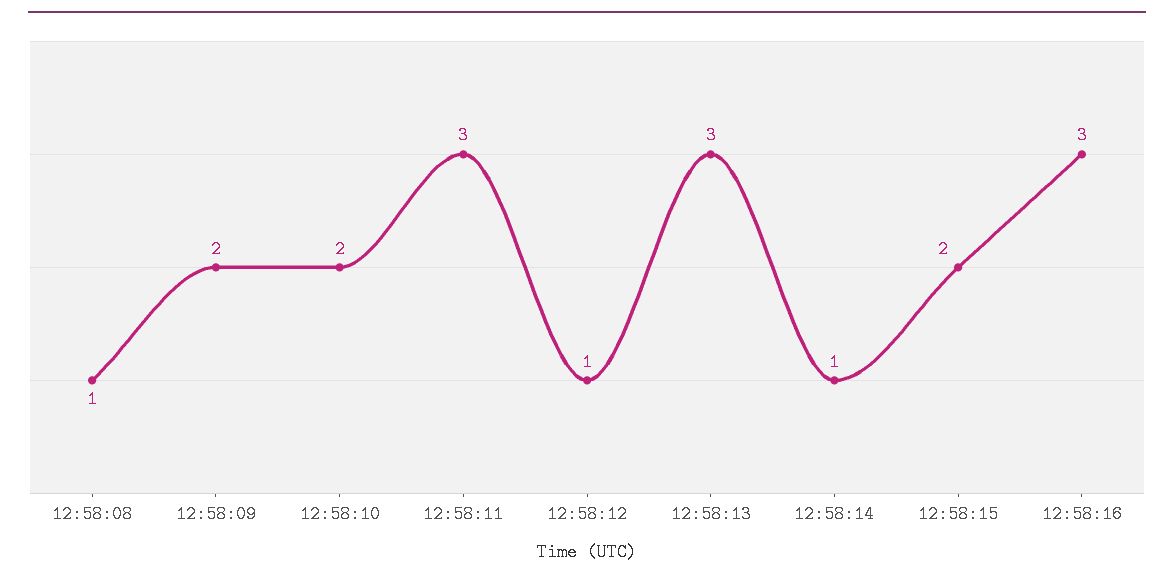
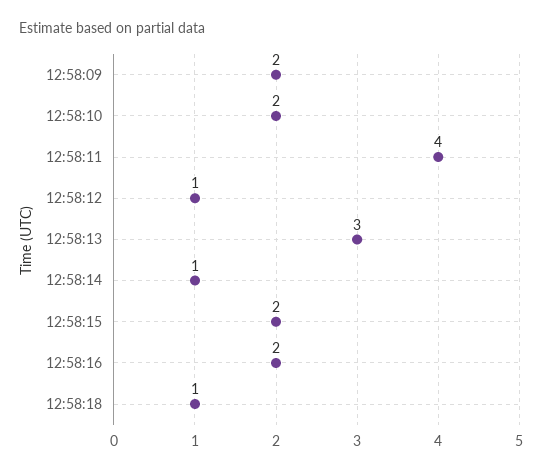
12:58:08: 1 -> none
12:58:11: 3 -> 4
12:58:16: 3 -> 2
12:58:18: none -> 1

